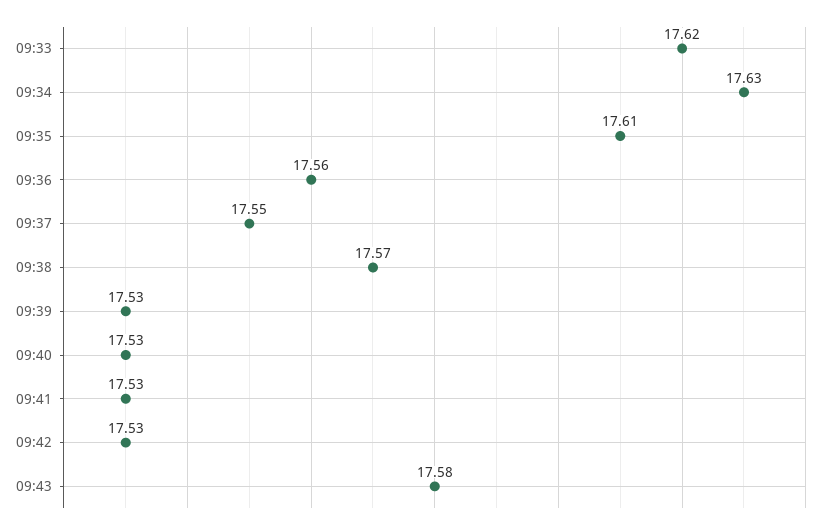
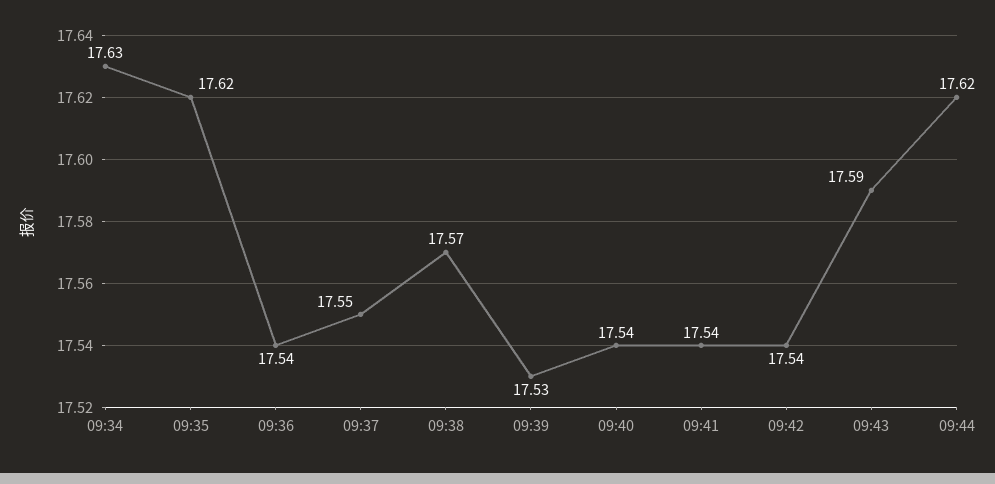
09:33: 17.62 -> none
09:35: 17.61 -> 17.62
09:36: 17.56 -> 17.54
09:40: 17.53 -> 17.54
09:41: 17.53 -> 17.54
09:42: 17.53 -> 17.54
09:43: 17.58 -> 17.59
09:44: none -> 17.62

